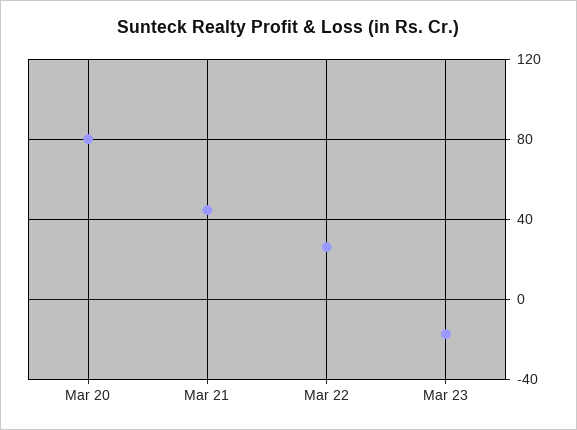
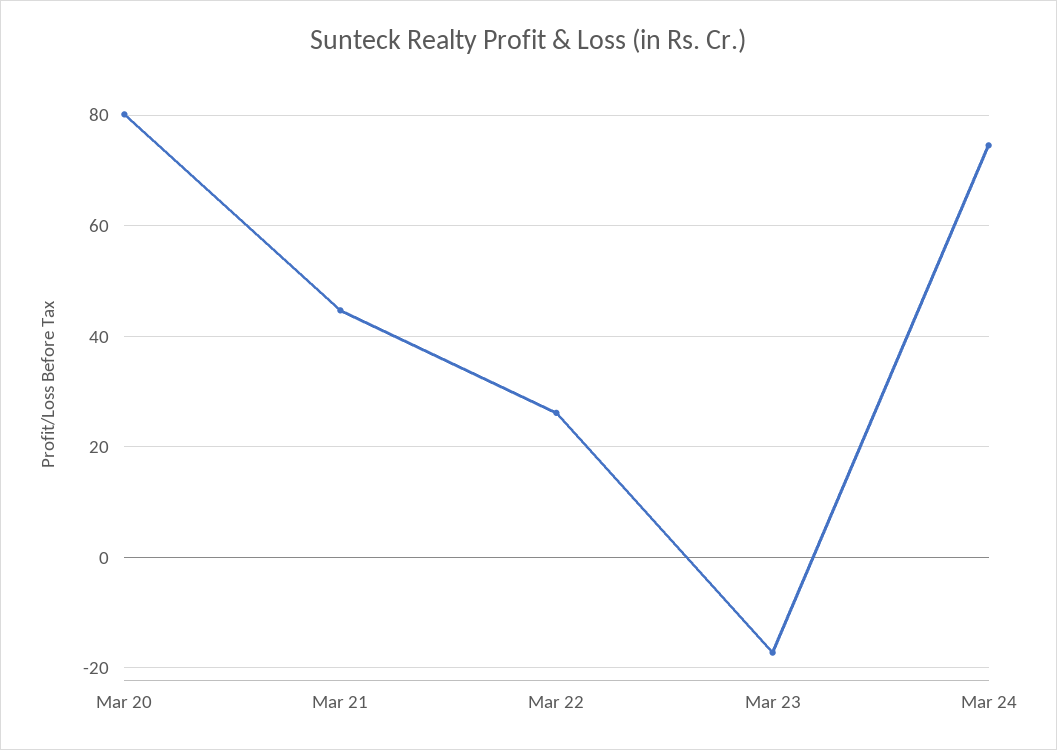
Mar 24: none -> 74

